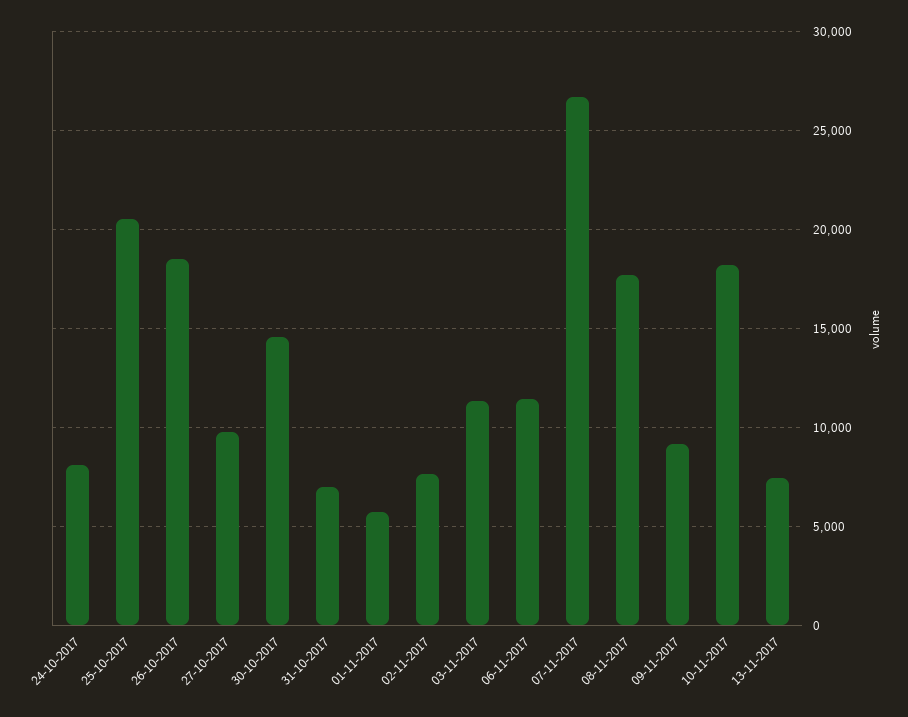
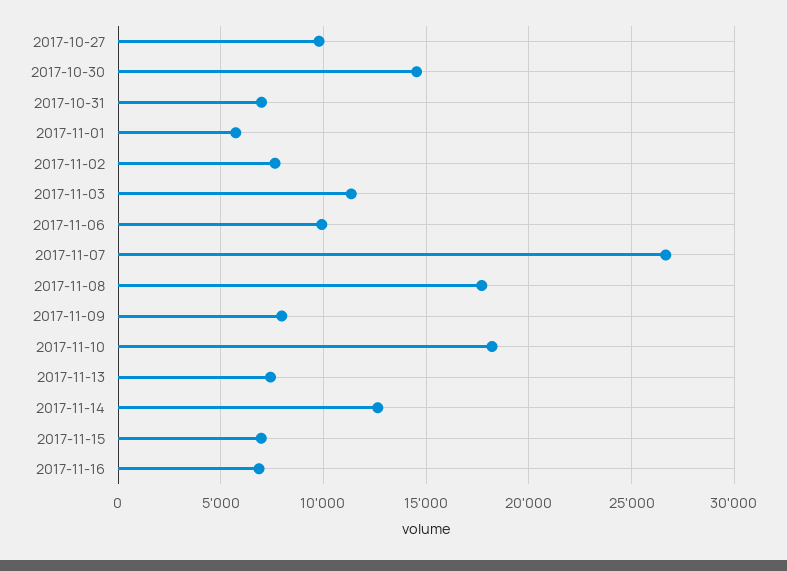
24-10-2017: 8000 -> none
25-10-2017: 20500 -> none
26-10-2017: 18500 -> none
06-11-2017: 11500 -> 10000
09-11-2017: 9000 -> 8000
2017-11-14: none -> 12500
2017-11-15: none -> 7000
2017-11-16: none -> 7000

